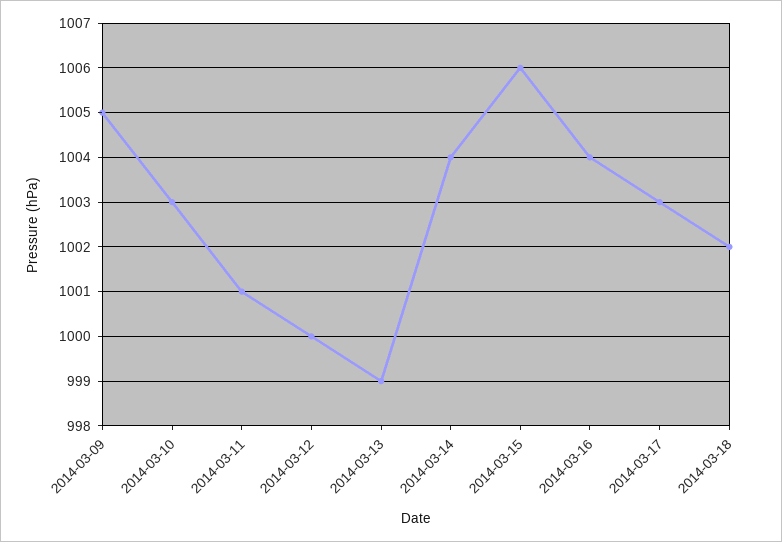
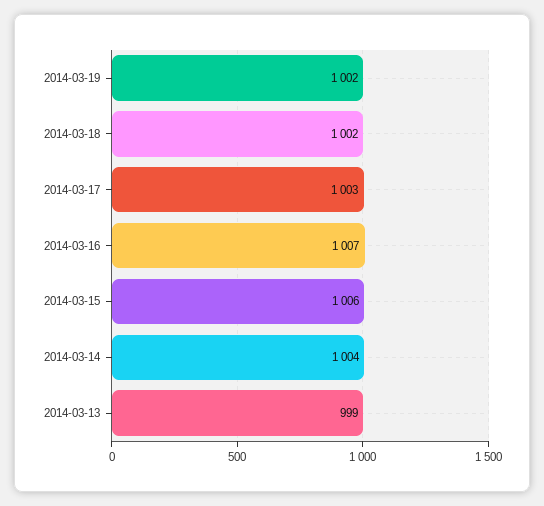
2014-03-09: 1005 -> none
2014-03-10: 1003 -> none
2014-03-11: 1001 -> none
2014-03-12: 1000 -> none
2014-03-16: 1004 -> 1007
2014-03-19: none -> 1002

